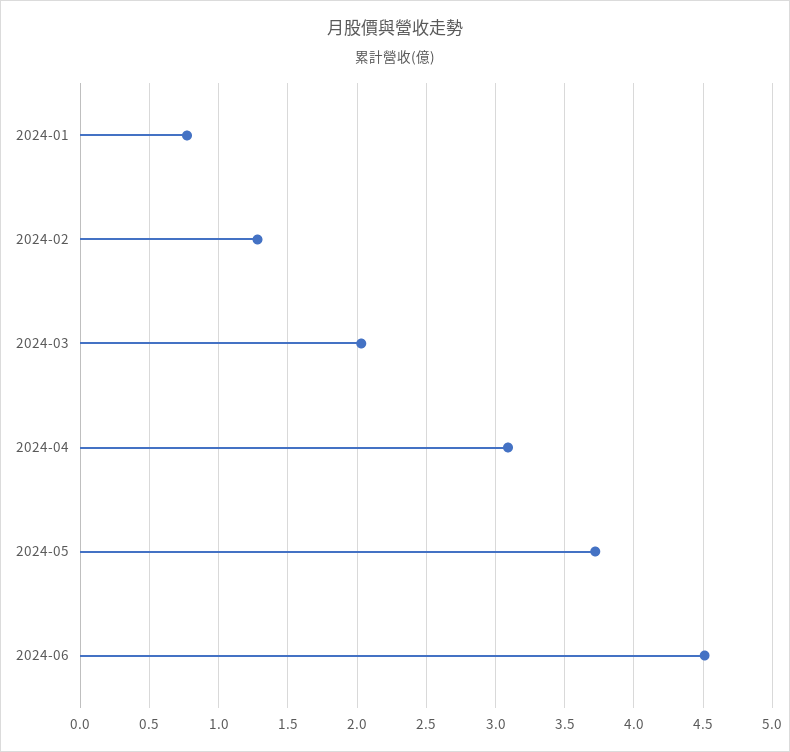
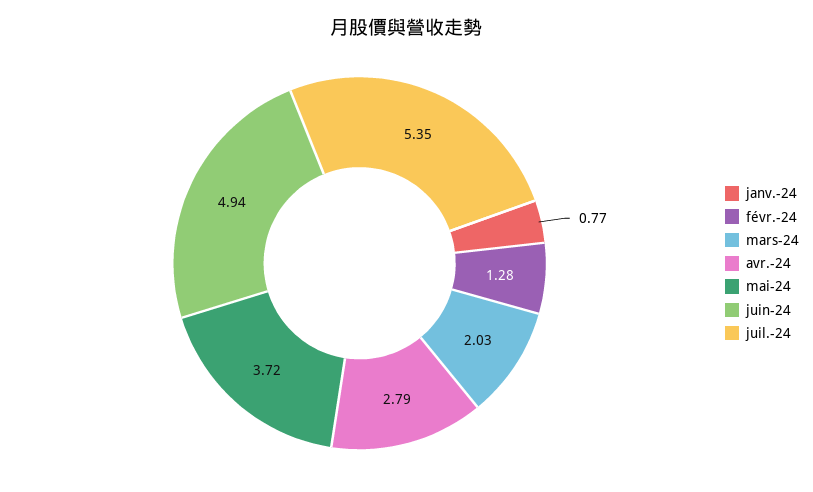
2024-04: 3.1 -> 2.79
2024-06: 4.5 -> 4.94
juil.-24: none -> 5.35

